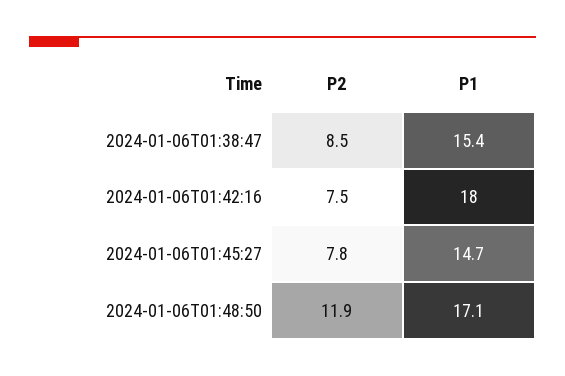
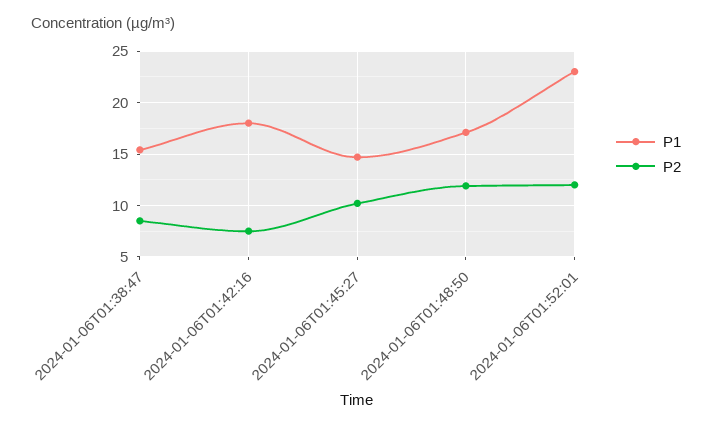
P2, 2024-01-06T01:45:27: 7.8 -> 10
P1, 2024-01-06T01:52:01: none -> 23
P2, 2024-01-06T01:52:01: none -> 12

